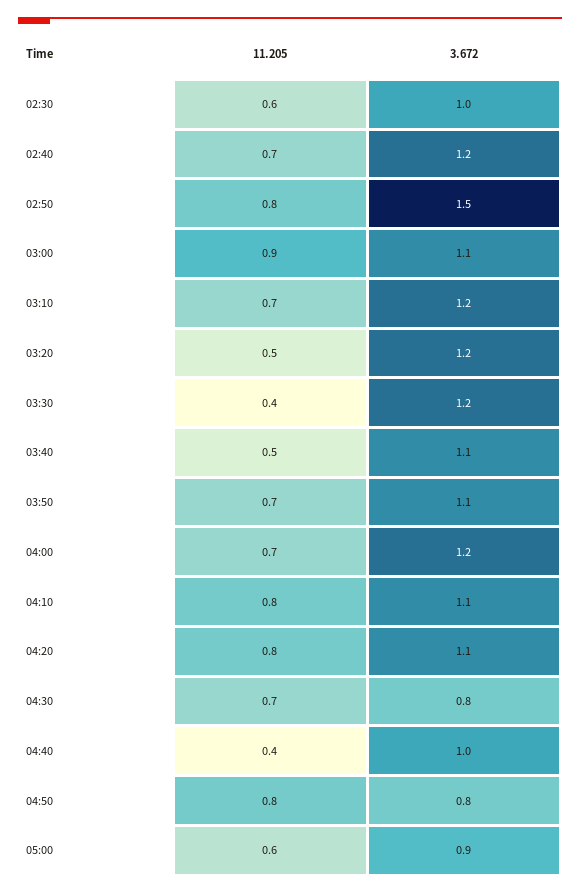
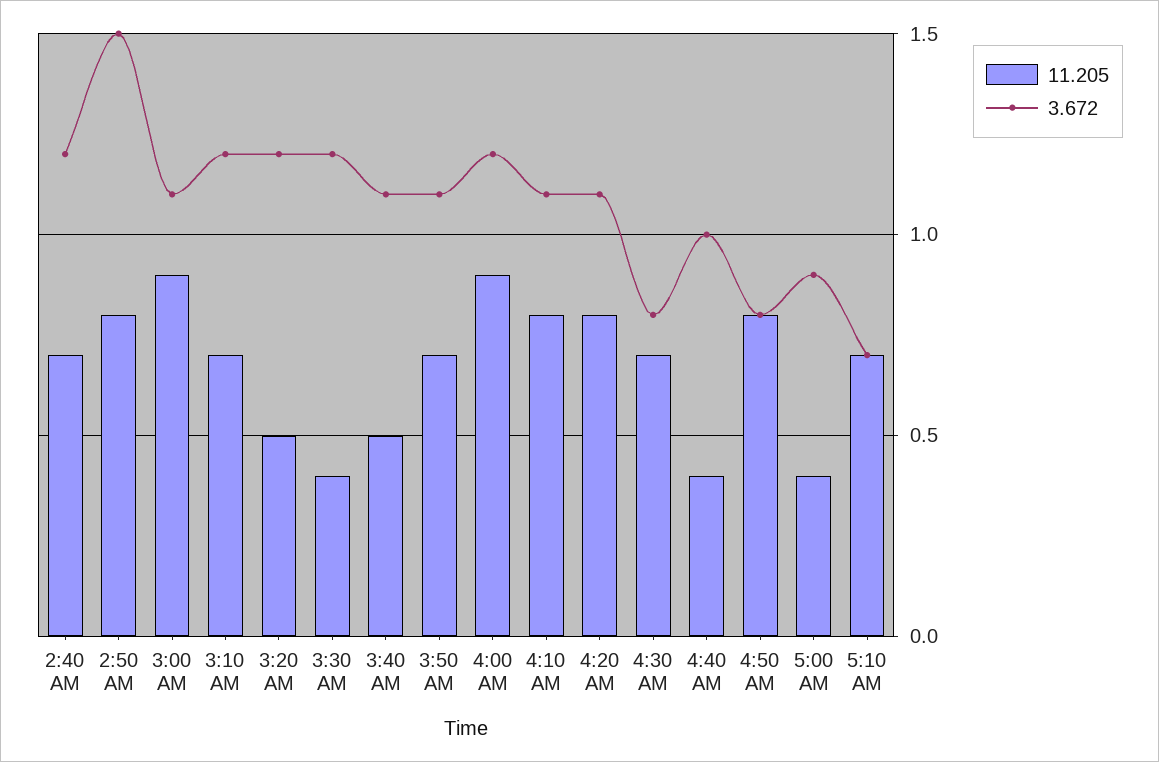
11.205, 02:30: 0.6 -> none
3.672, 02:30: 1 -> none
11.205, 04:00: 0.7 -> 0.9
11.205, 05:00: 0.6 -> 0.4
11.205, 5:10 AM: none -> 0.7
3.672, 5:10 AM: none -> 0.7

